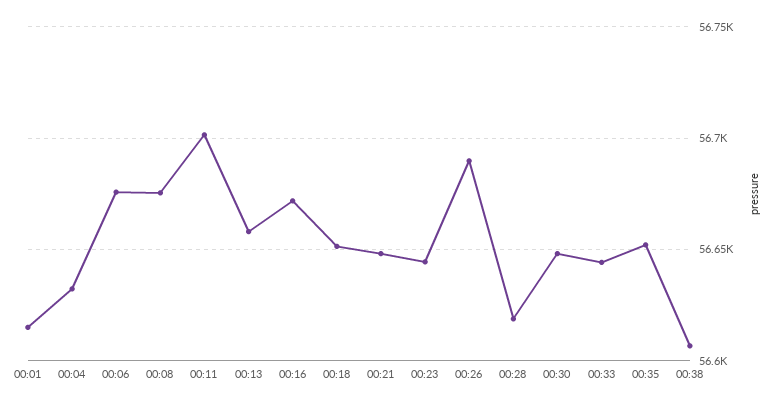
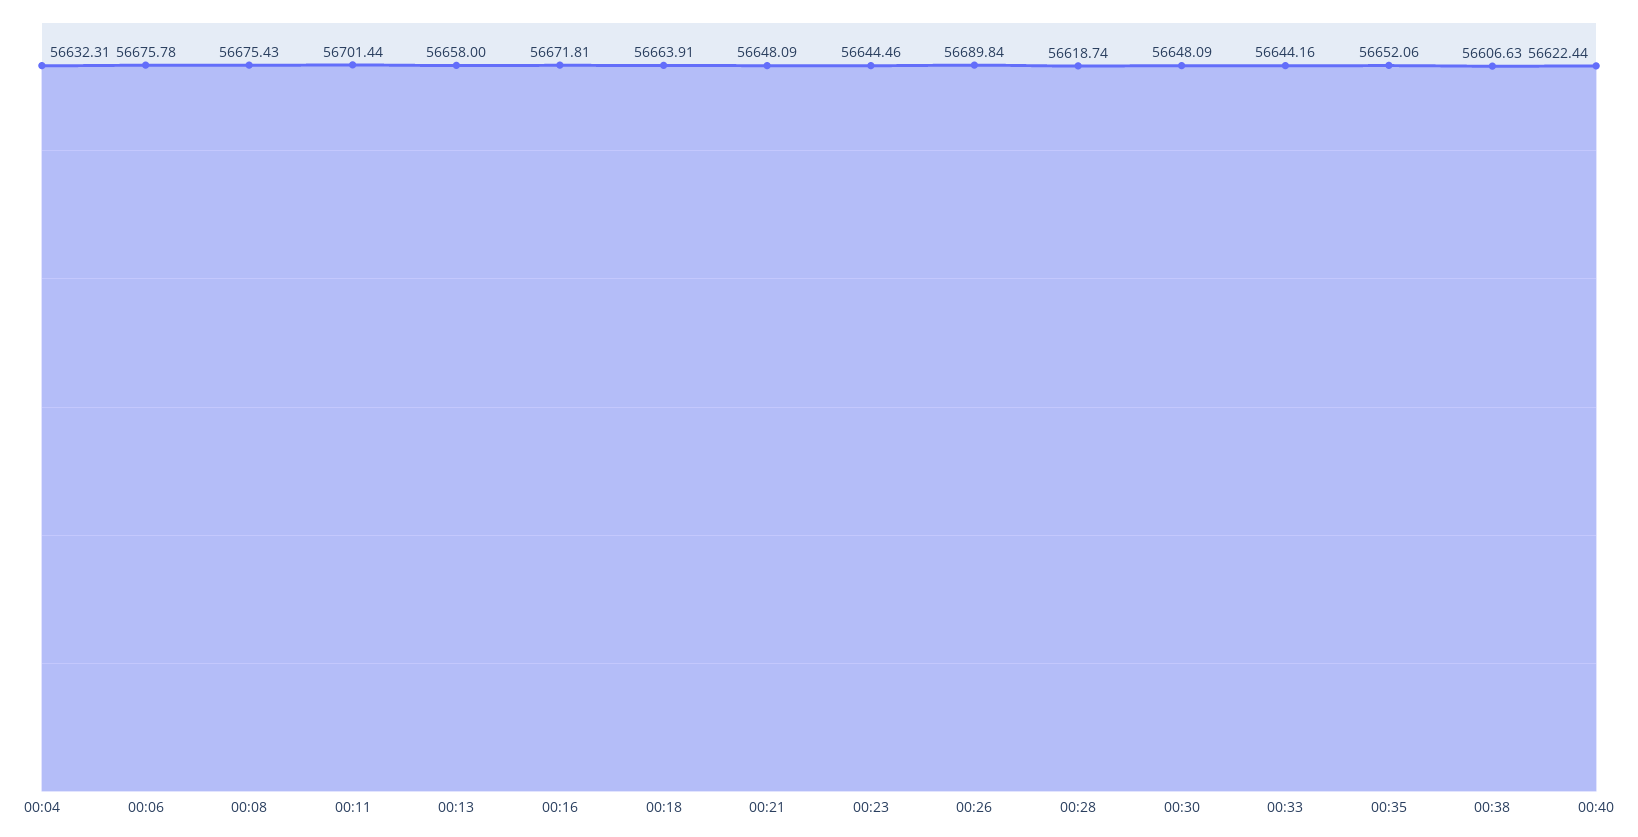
00:01: 56615 -> none
00:18: 56650 -> 56663.91
00:40: none -> 56622.44

